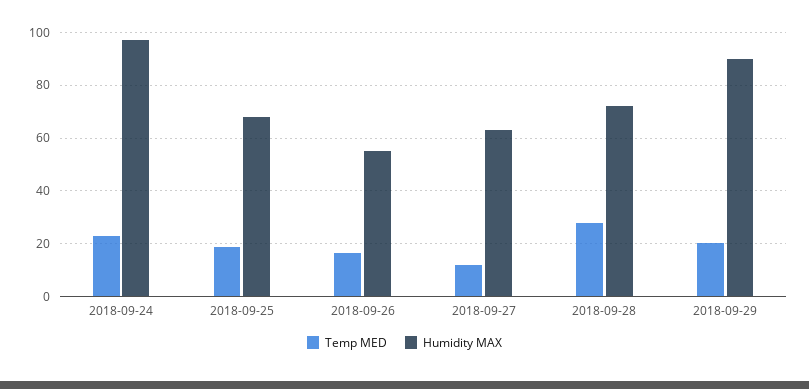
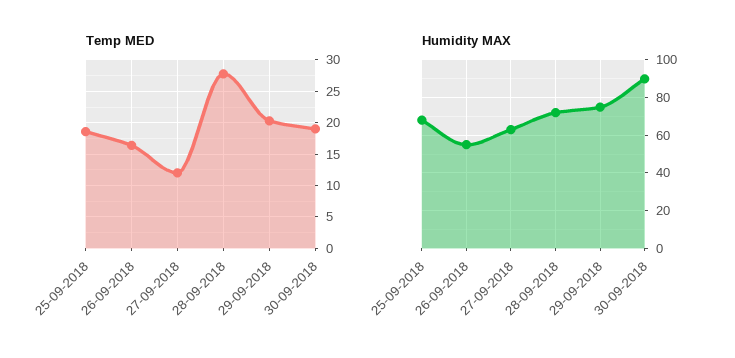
Temp MED, 2018-09-24: 22.5 -> none
Humidity MAX, 2018-09-24: 97.5 -> none
Humidity MAX, 2018-09-29: 90 -> 75
Temp MED, 30-09-2018: none -> 19
Humidity MAX, 30-09-2018: none -> 90

